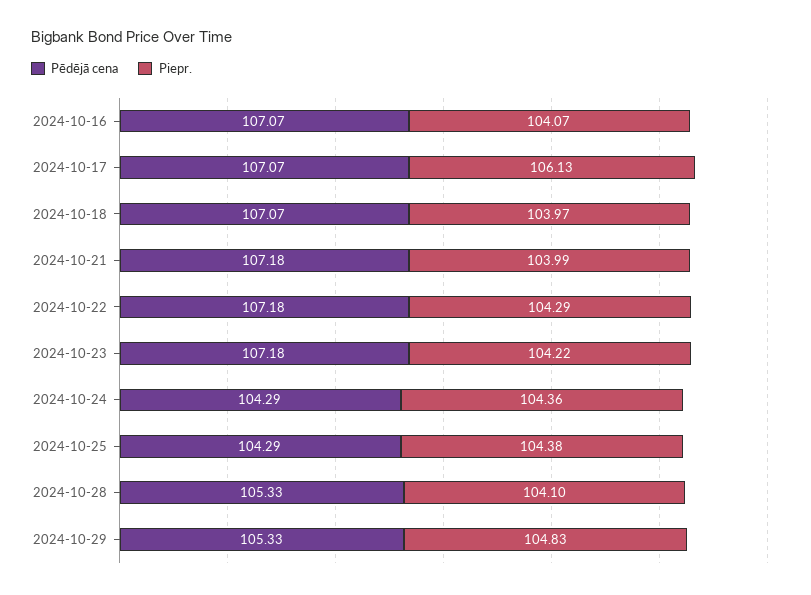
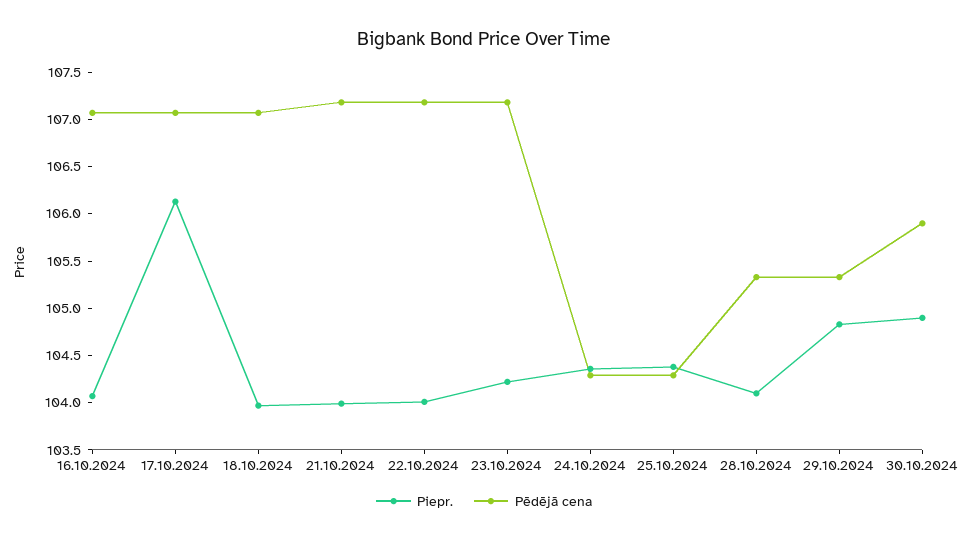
Piepr., 2024-10-22: 104.29 -> 104
Piepr., 30.10.2024: none -> 104.9
Pēdējā cena, 30.10.2024: none -> 105.9

